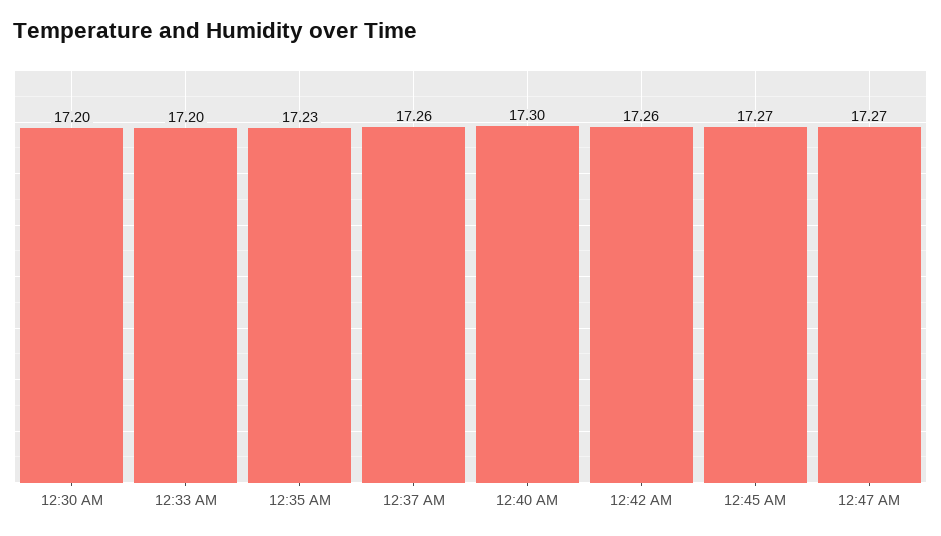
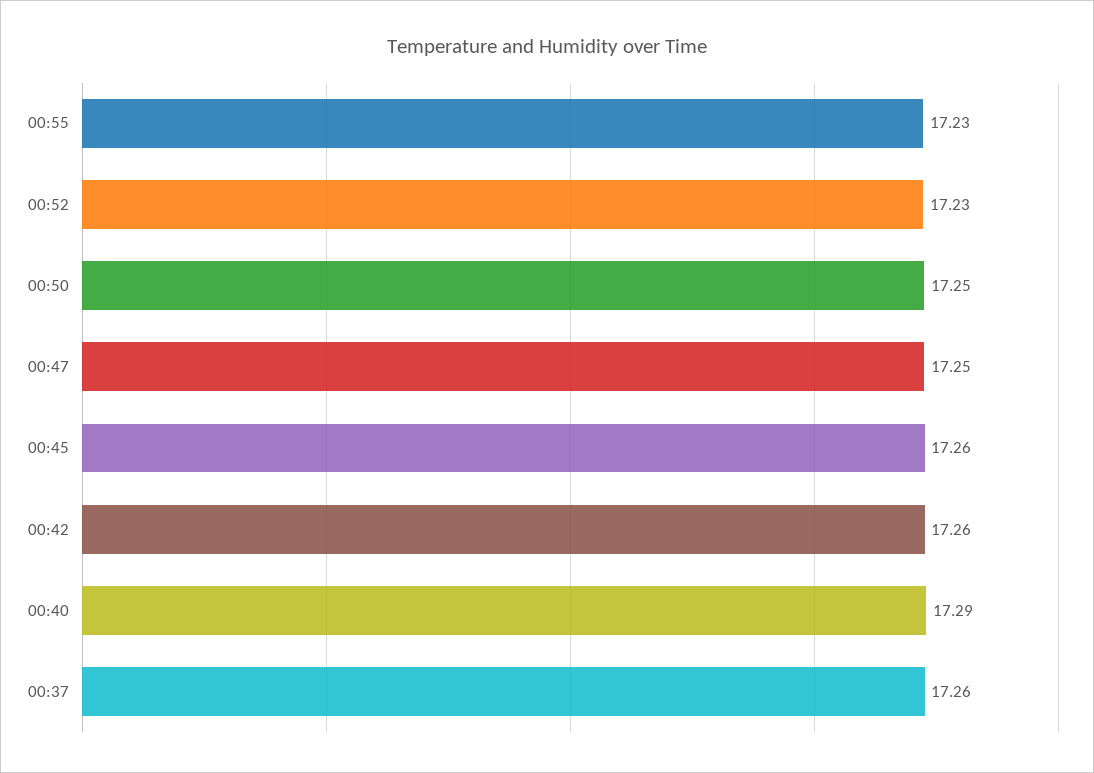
12:30 AM: 17.2 -> none
12:33 AM: 17.2 -> none
12:35 AM: 17.23 -> none
12:40 AM: 17.3 -> 17.29
12:45 AM: 17.27 -> 17.26
12:47 AM: 17.27 -> 17.25
00:55: none -> 17.23
00:52: none -> 17.23
00:50: none -> 17.25

